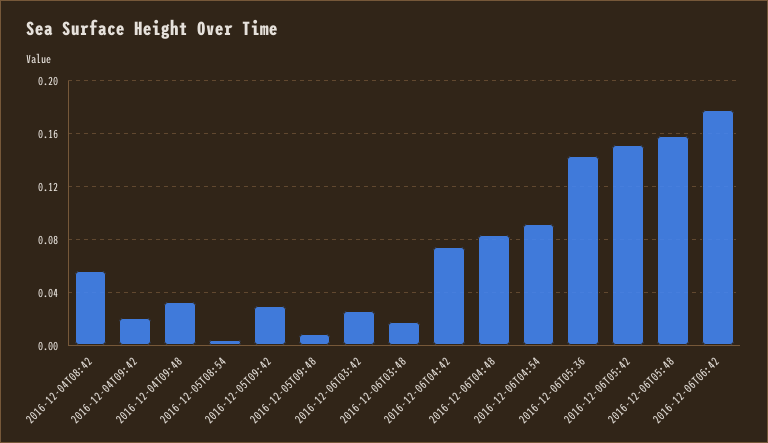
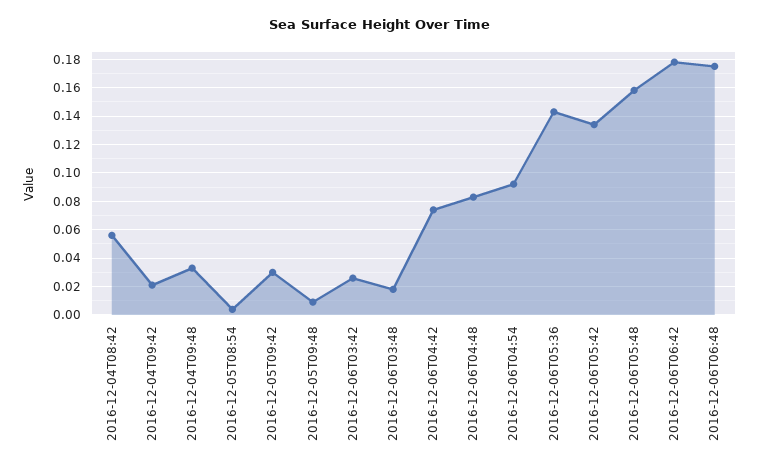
2016-12-06T05:42: 0.15 -> 0.135
2016-12-06T06:48: none -> 0.175

